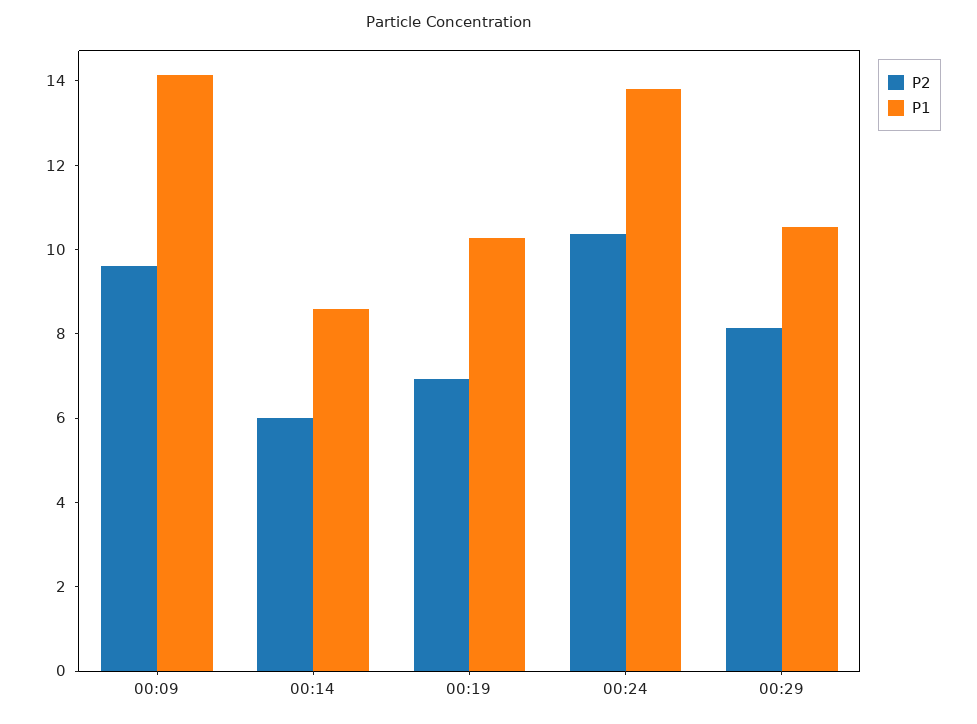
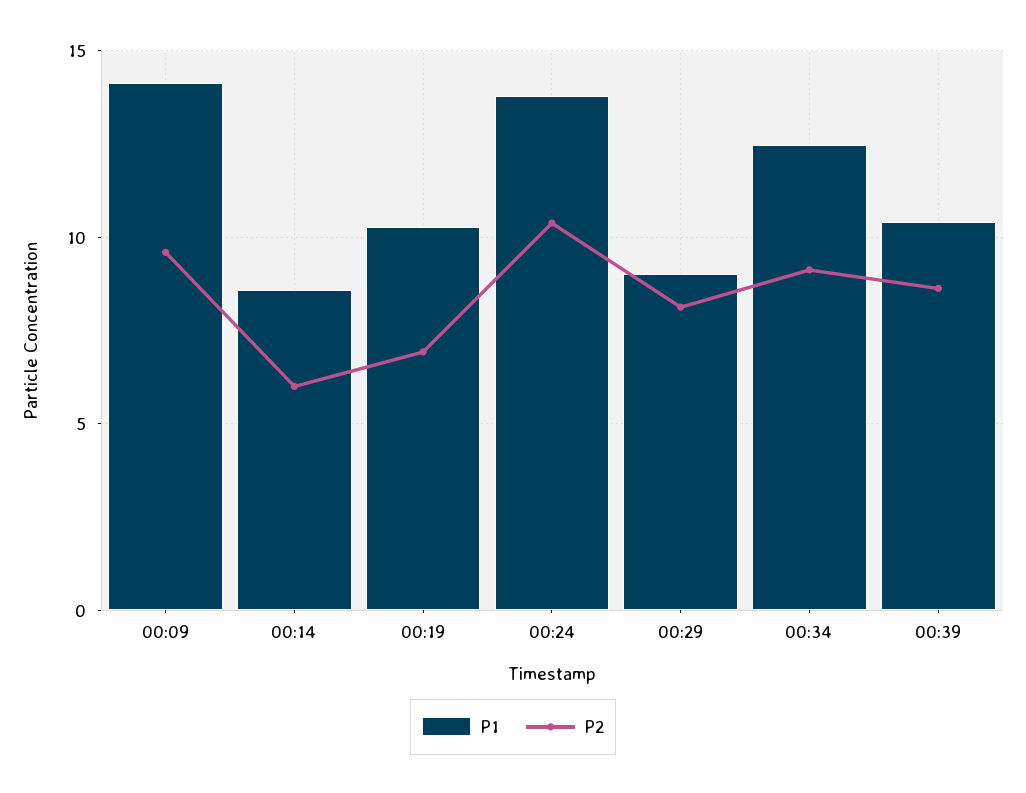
P1, 00:29: 10.5 -> 9
P1, 00:34: none -> 12.5
P2, 00:34: none -> 9
P1, 00:39: none -> 10.5
P2, 00:39: none -> 8.5

